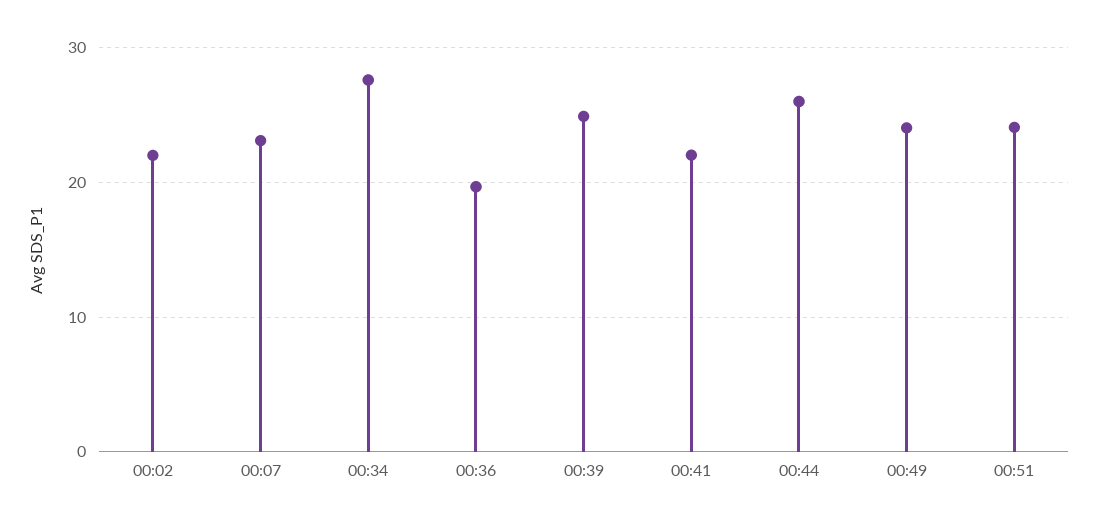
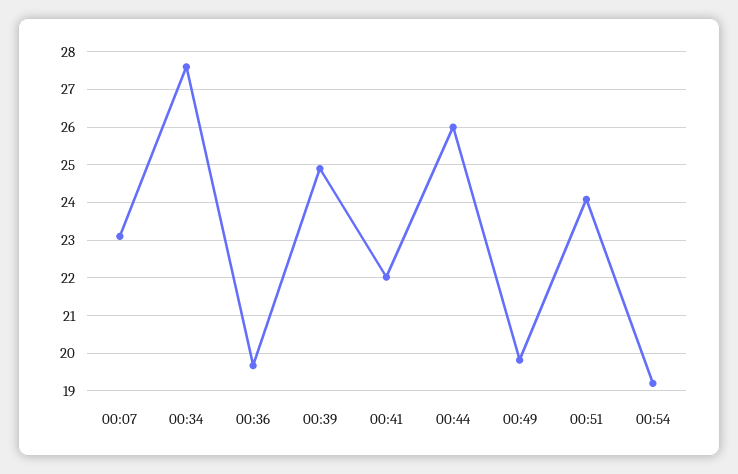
00:02: 22 -> none
00:49: 24 -> 19.8
00:54: none -> 19.2

